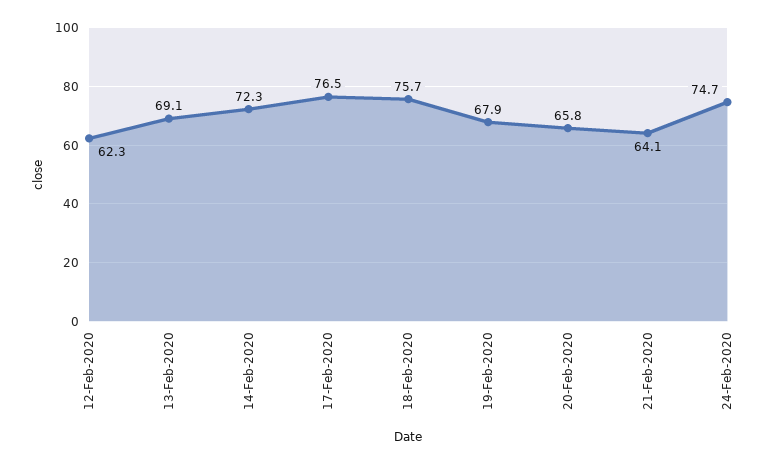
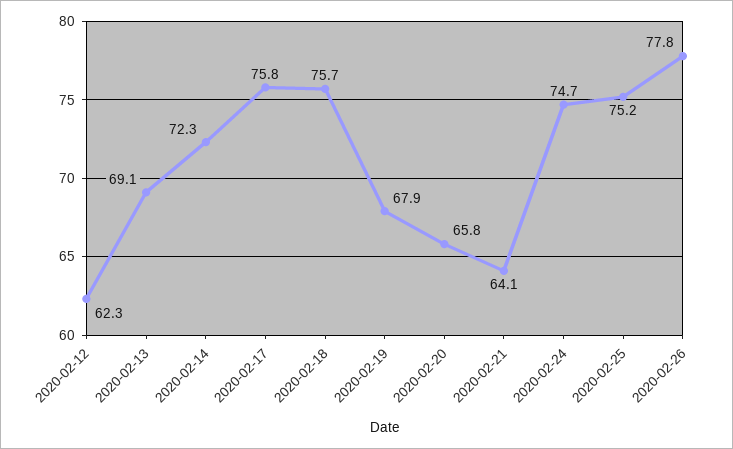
17-Feb-2020: 76.5 -> 75.8
2020-02-25: none -> 75.2
2020-02-26: none -> 77.8

